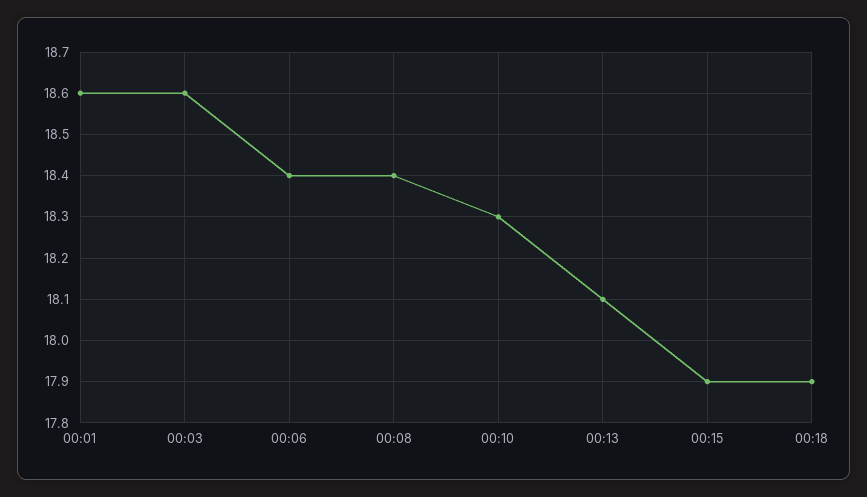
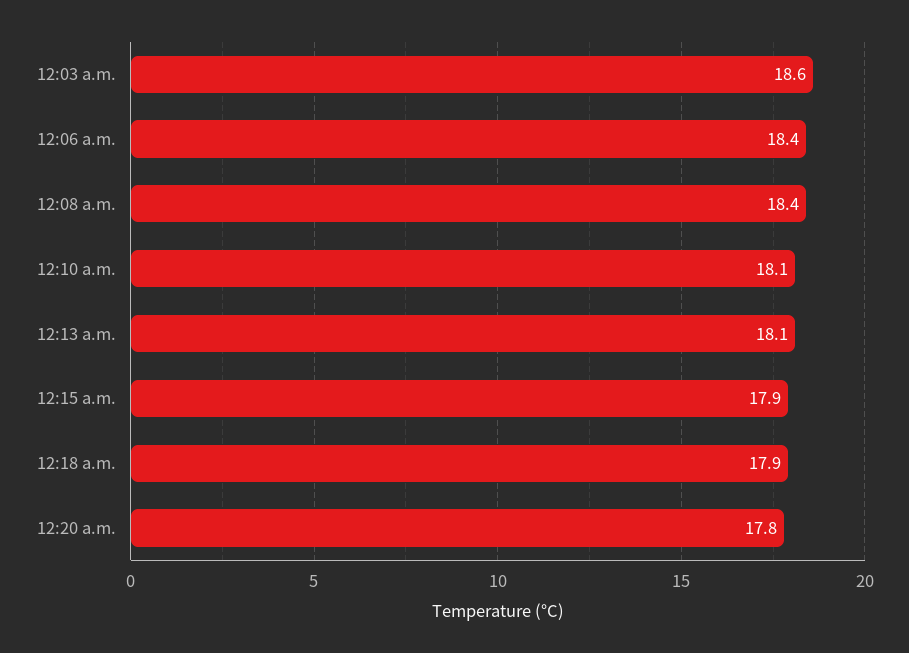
00:01: 18.6 -> none
00:10: 18.3 -> 18.1
12:20 a.m.: none -> 17.8

